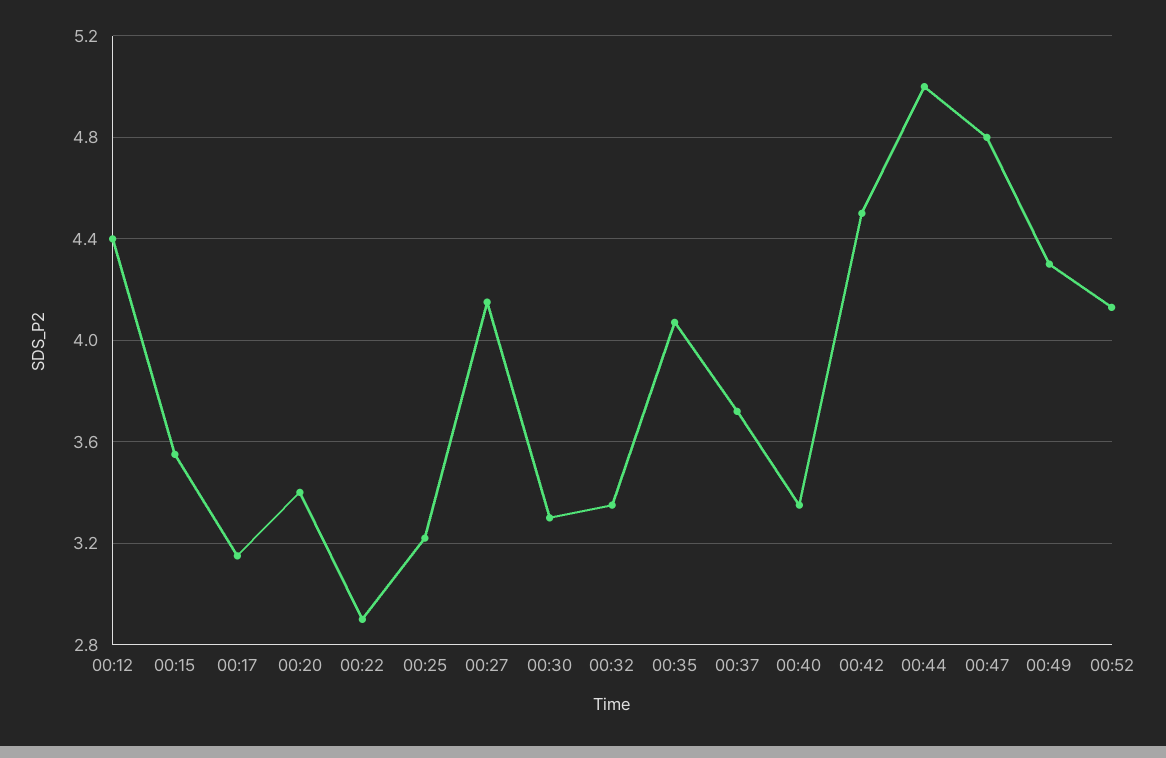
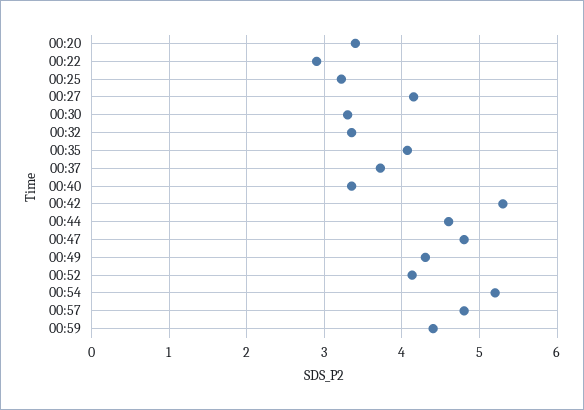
00:12: 4.4 -> none
00:15: 3.55 -> none
00:17: 3.15 -> none
00:42: 4.5 -> 5.3
00:44: 5 -> 4.6
00:54: none -> 5.2
00:57: none -> 4.8
00:59: none -> 4.4

